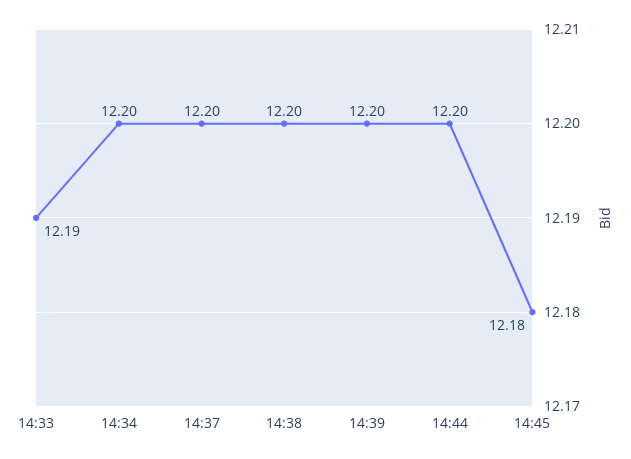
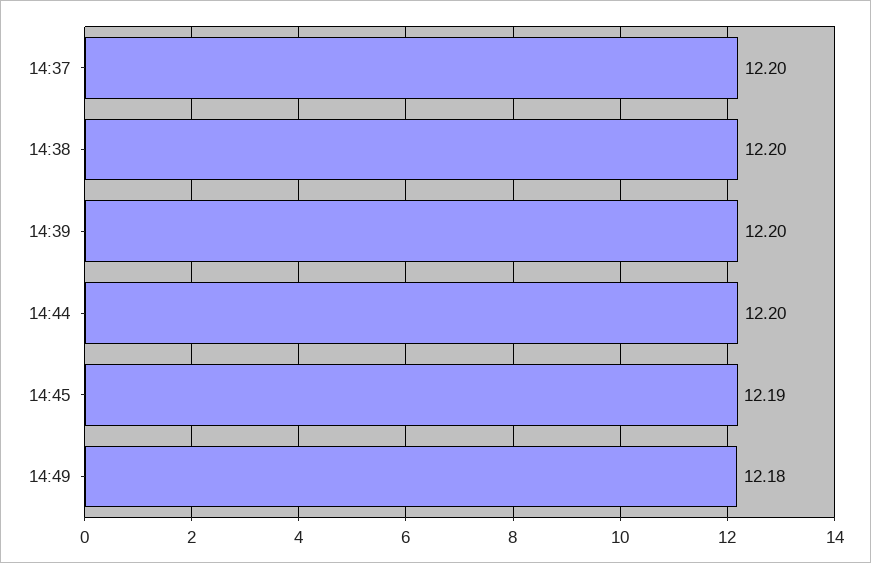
14:33: 12.19 -> none
14:34: 12.2 -> none
14:45: 12.18 -> 12.19
14:49: none -> 12.18

